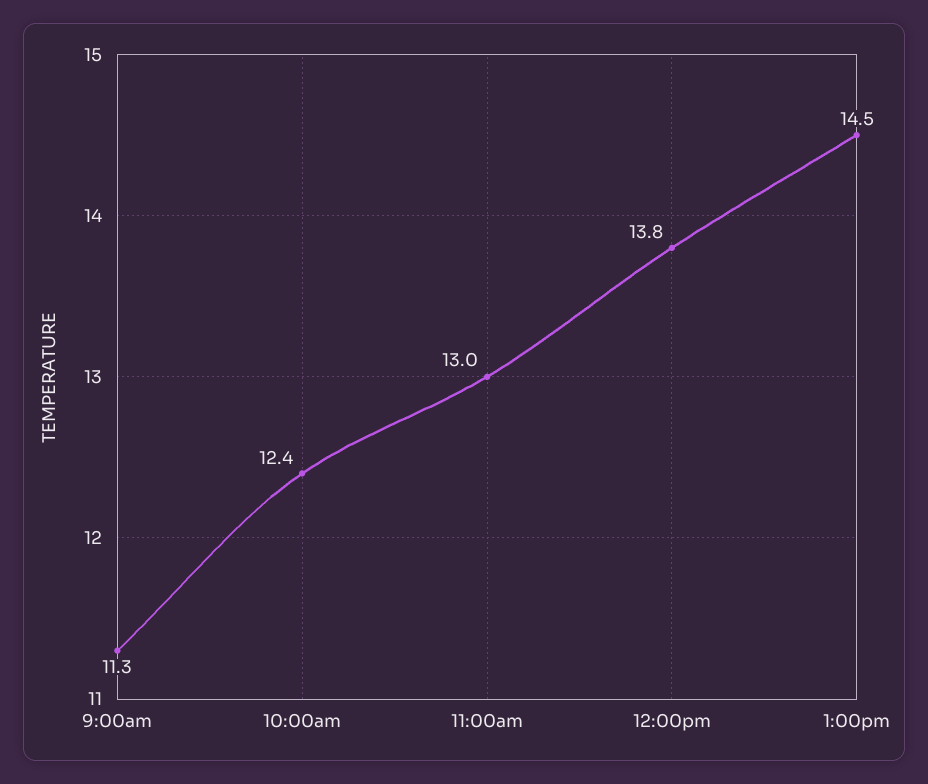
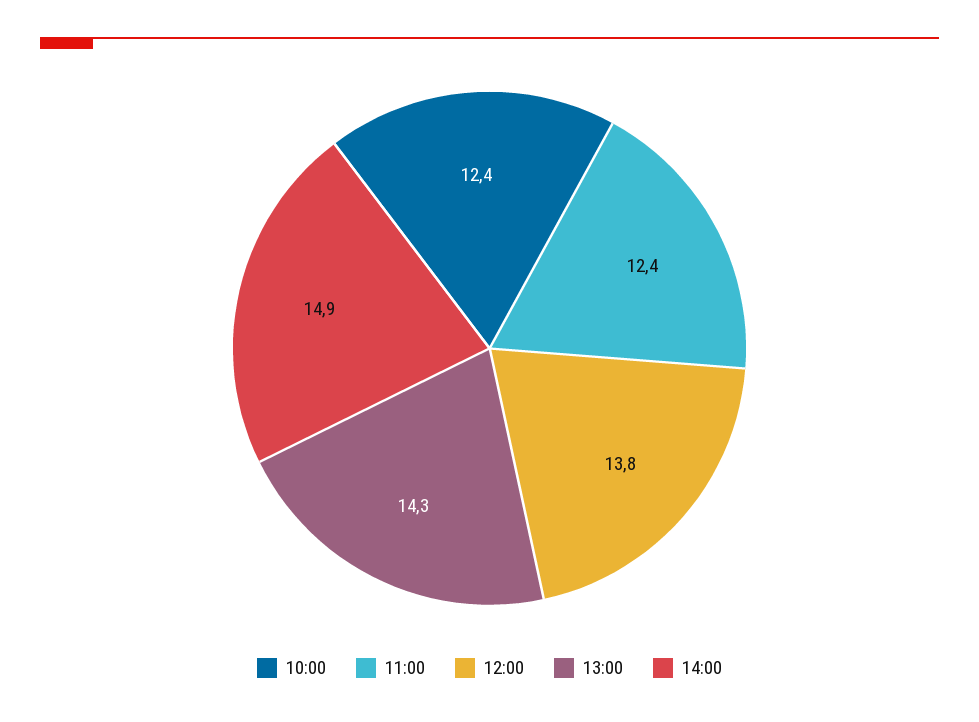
9:00am: 11.3 -> none
11:00am: 13 -> 12.4
1:00pm: 14.5 -> 14.3
14:00: none -> 14.9

